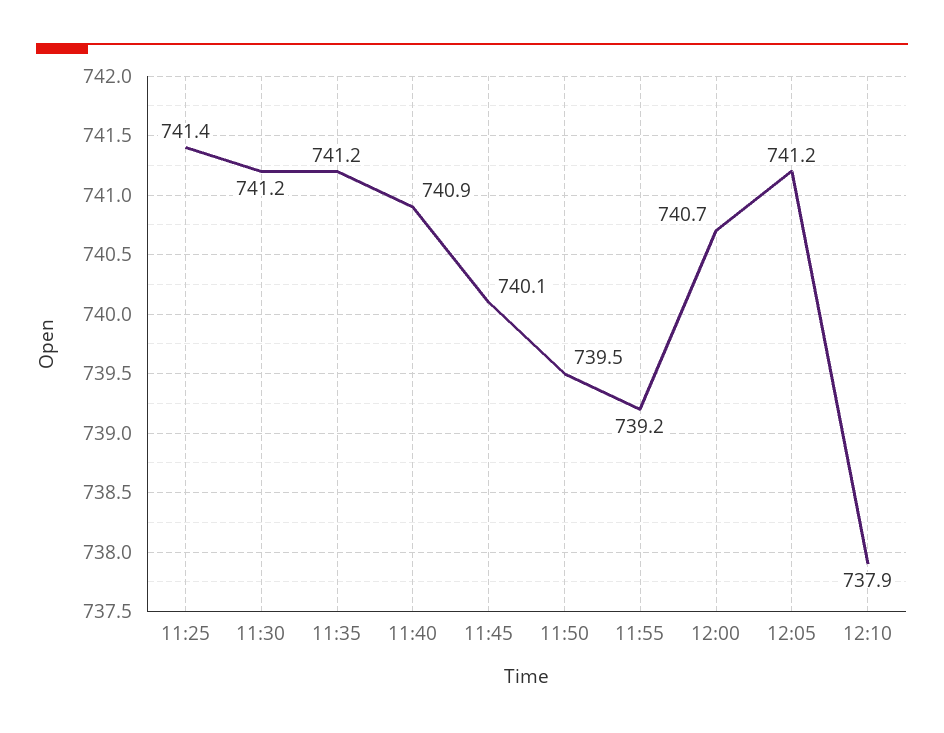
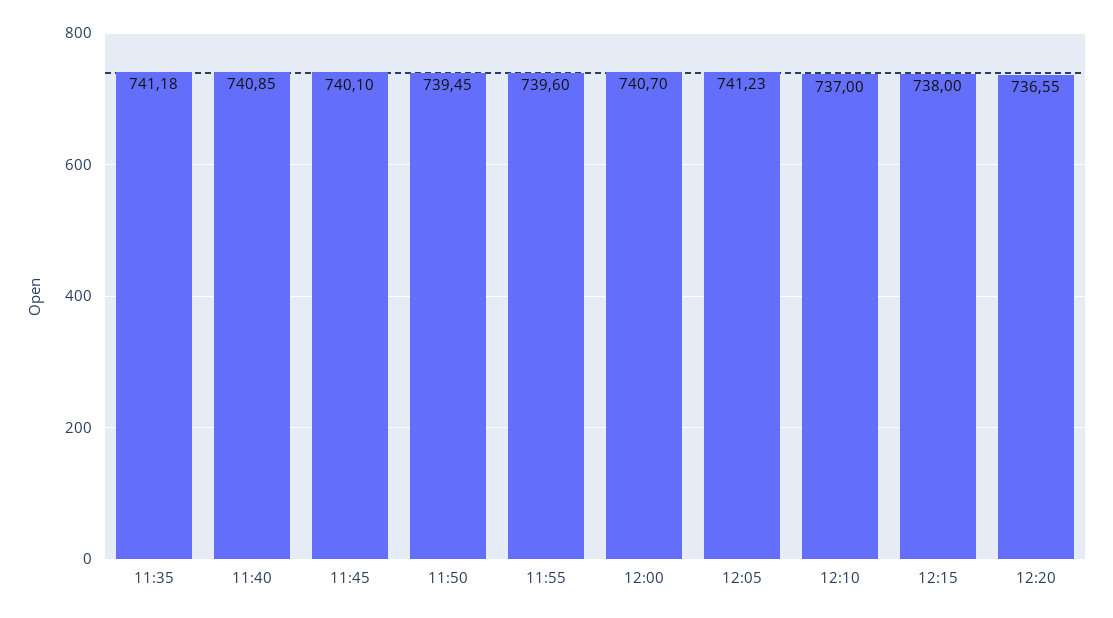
11:25: 741.4 -> none
11:30: 741.2 -> none
11:55: 739.2 -> 739.6
12:10: 737.9 -> 737
12:15: none -> 738
12:20: none -> 736.55

